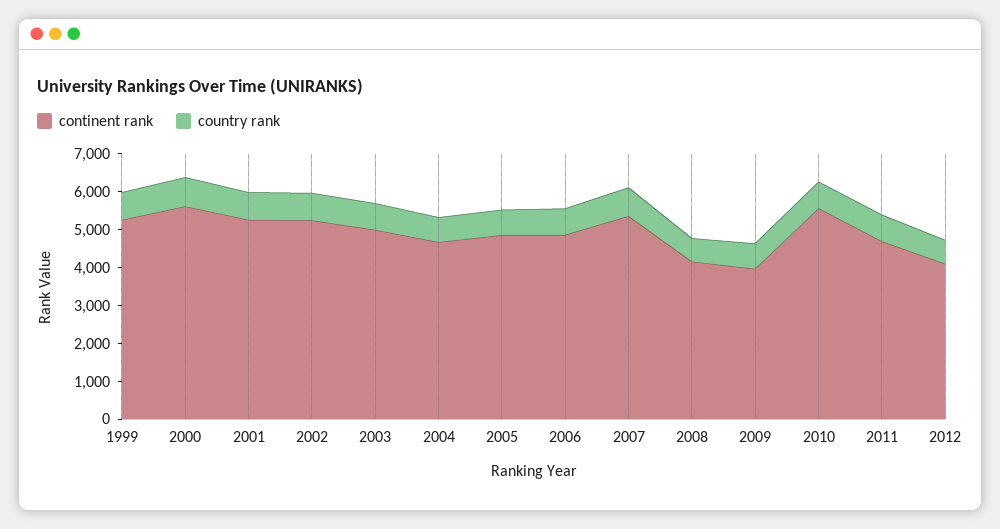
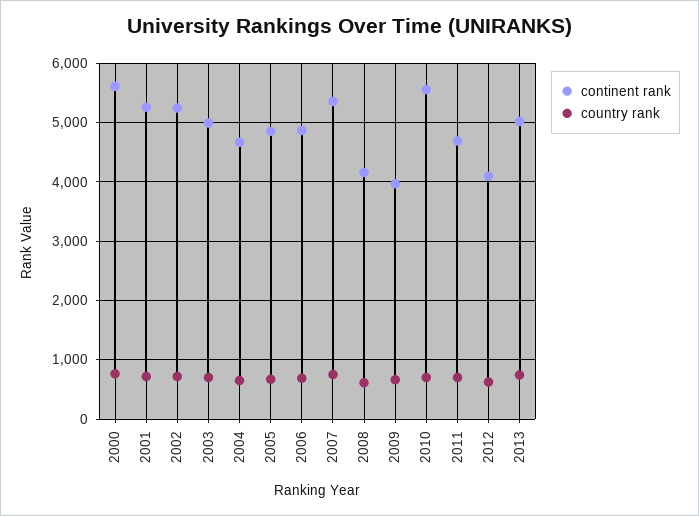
continent rank, 1999: 5250 -> none
country rank, 1999: 750 -> none
continent rank, 2013: none -> 5000
country rank, 2013: none -> 800

